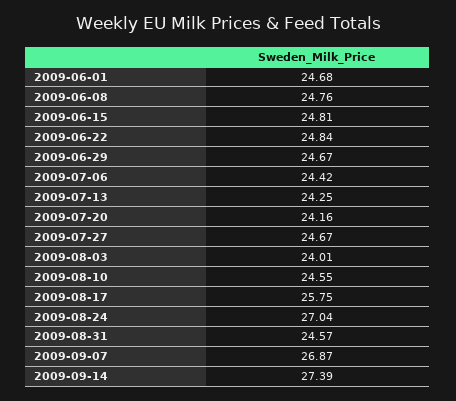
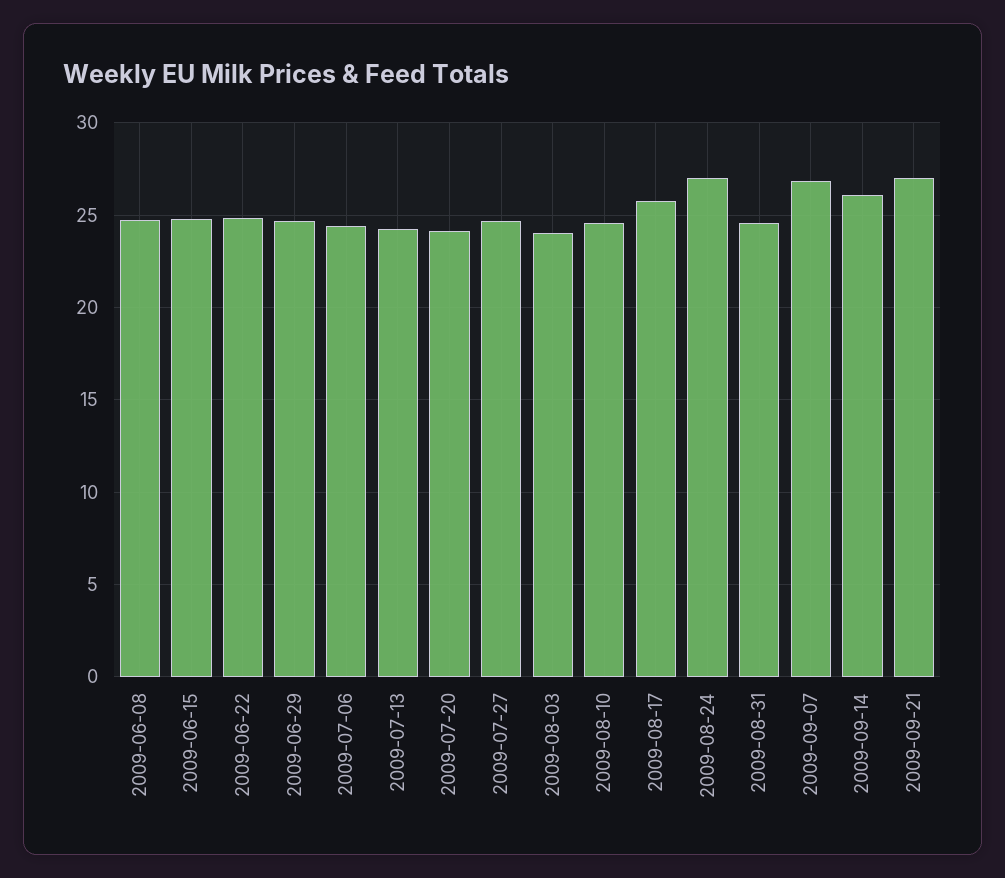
2009-06-01: 24.68 -> none
2009-09-14: 27.39 -> 26
2009-09-21: none -> 27

